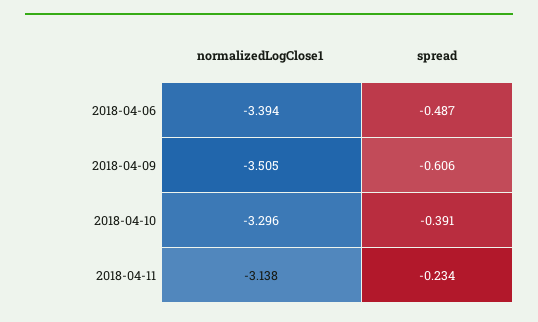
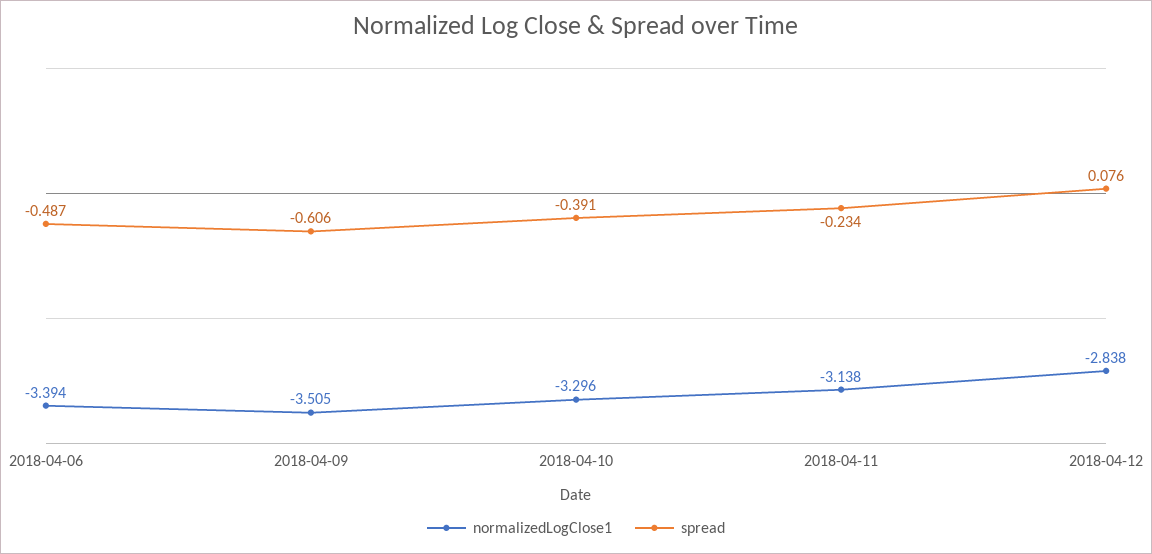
normalizedLogClose1, 2018-04-12: none -> -2.838
spread, 2018-04-12: none -> 0.076

